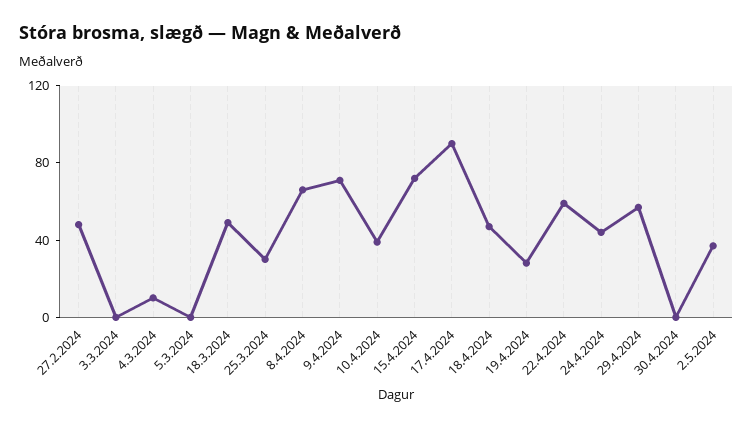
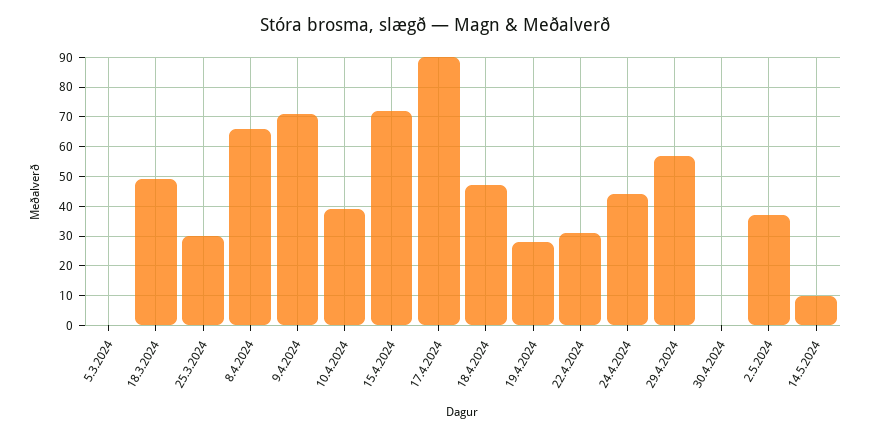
27.2.2024: 50 -> none
3.3.2024: 0 -> none
4.3.2024: 10 -> none
22.4.2024: 60 -> 30
14.5.2024: none -> 10

